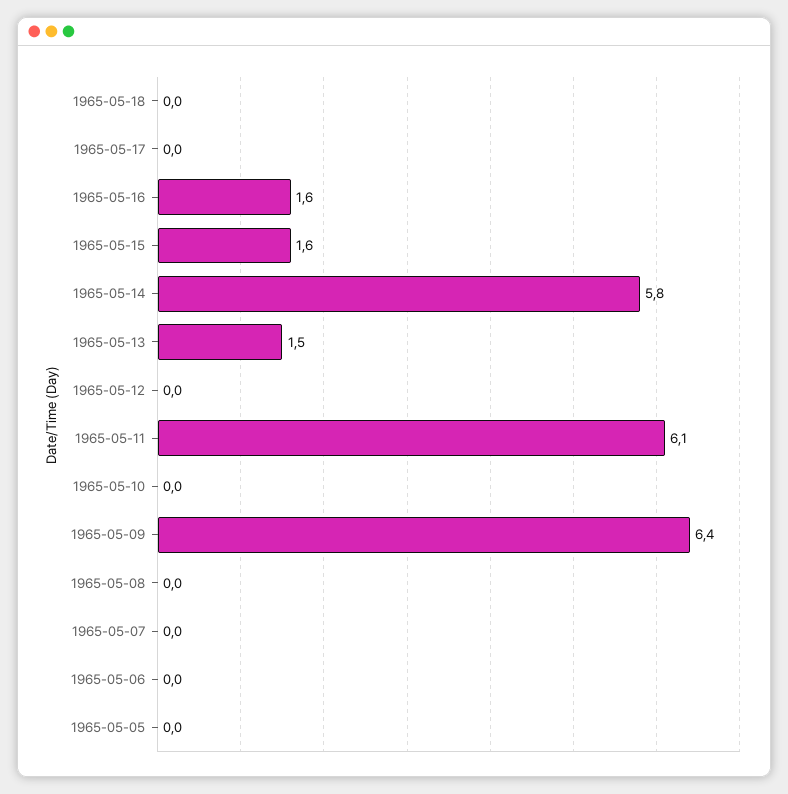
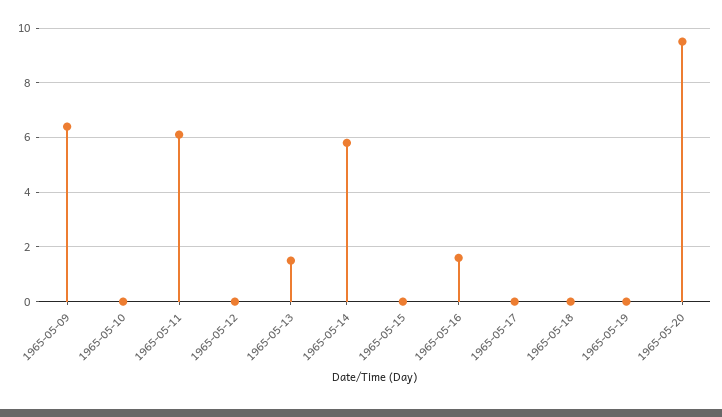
1965-05-15: 1.6 -> 0
1965-05-08: 0 -> none
1965-05-07: 0 -> none
1965-05-06: 0 -> none
1965-05-05: 0 -> none
1965-05-19: none -> 0
1965-05-20: none -> 9.5

